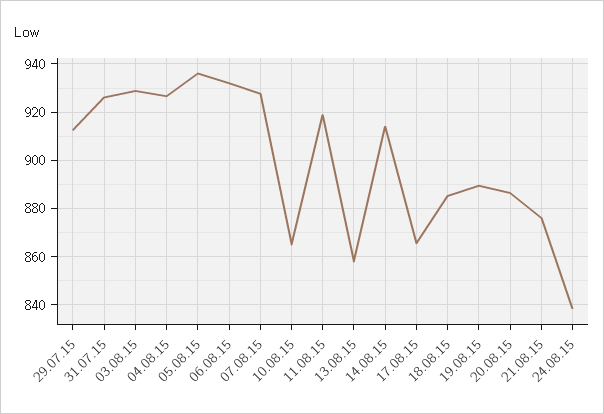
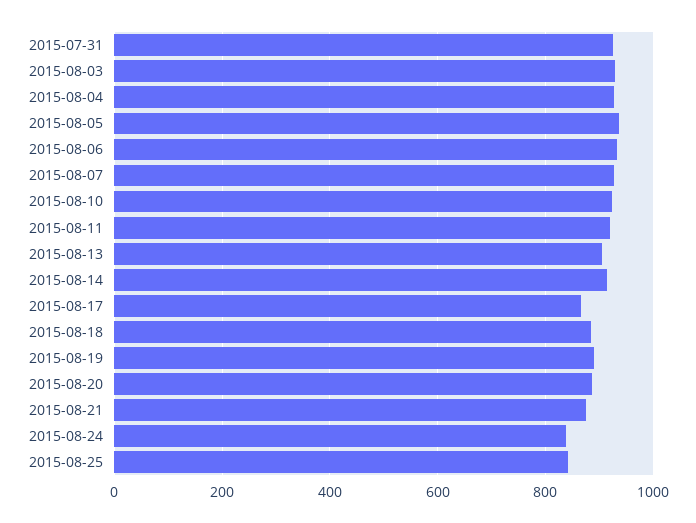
29.07.15: 912.5 -> none
10.08.15: 865 -> 920
13.08.15: 857.5 -> 900
2015-08-25: none -> 840

